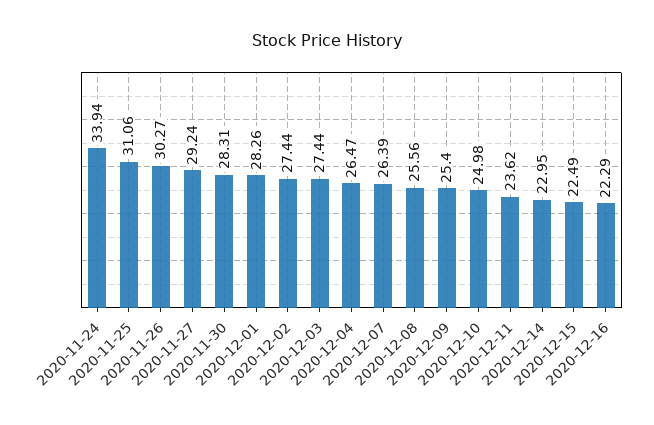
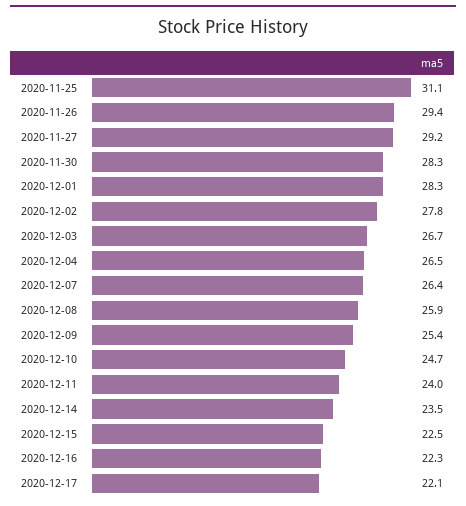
2020-11-24: 33.94 -> none
2020-11-26: 30.27 -> 29.4
2020-12-02: 27.44 -> 27.8
2020-12-03: 27.44 -> 26.7
2020-12-08: 25.56 -> 25.9
2020-12-10: 24.98 -> 24.7
2020-12-11: 23.62 -> 24
2020-12-14: 22.95 -> 23.5
2020-12-17: none -> 22.1

